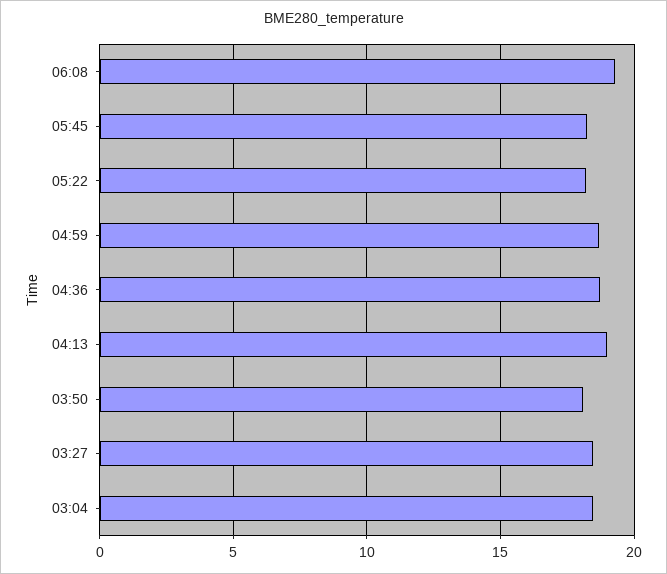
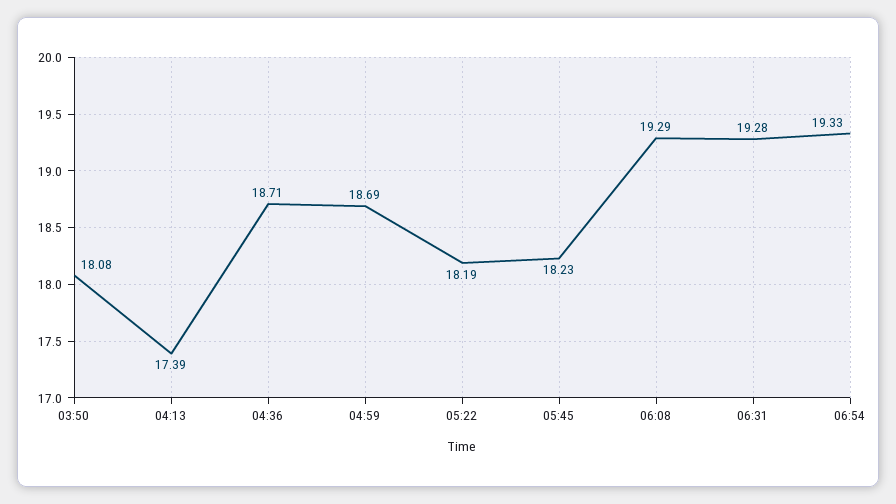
04:13: 19 -> 17.39
03:27: 18.5 -> none
03:04: 18.5 -> none
06:31: none -> 19.28
06:54: none -> 19.33

